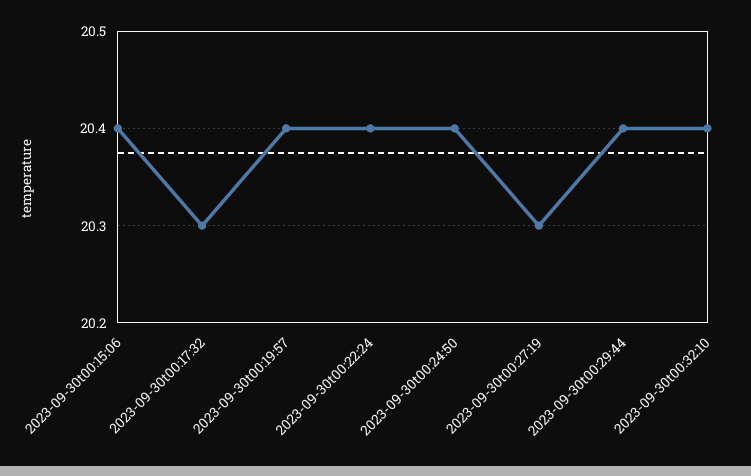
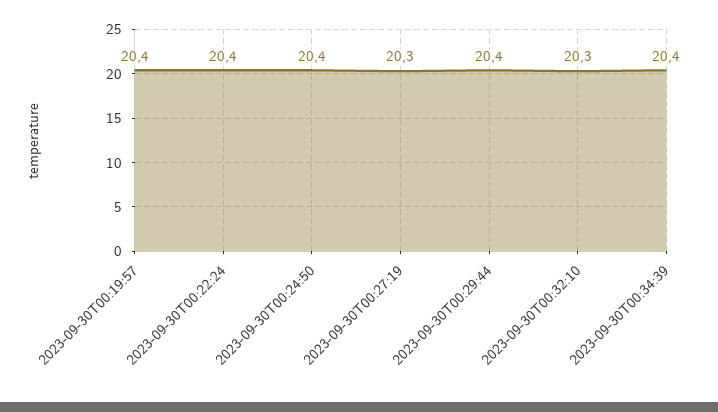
2023-09-30t00:15:06: 20.4 -> none
2023-09-30t00:17:32: 20.3 -> none
2023-09-30t00:32:10: 20.4 -> 20.3
2023-09-30T00:34:39: none -> 20.4

